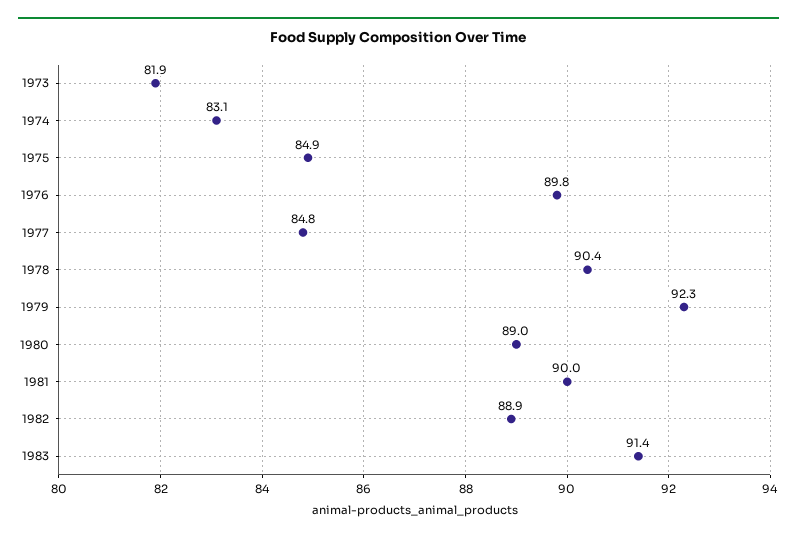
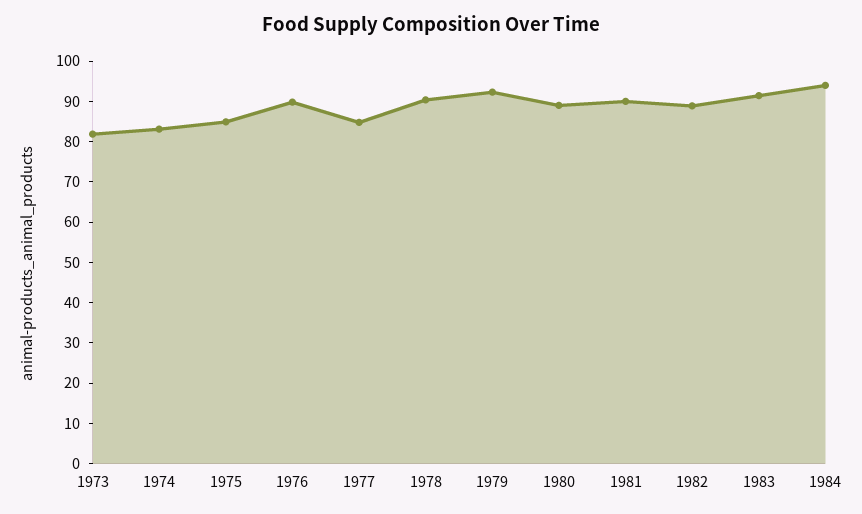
1984: none -> 94

